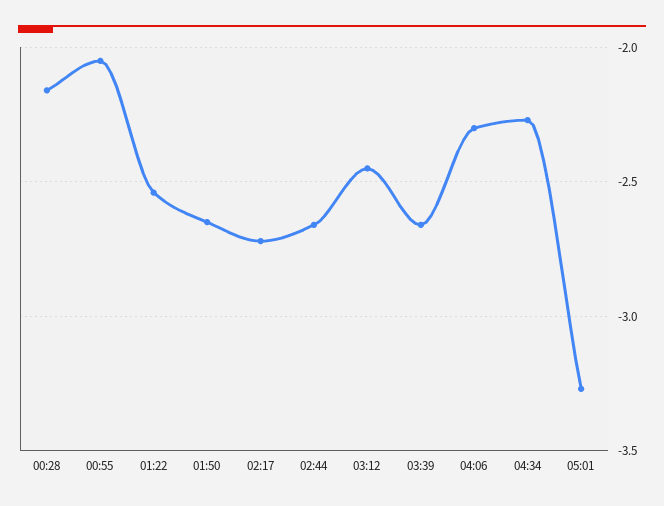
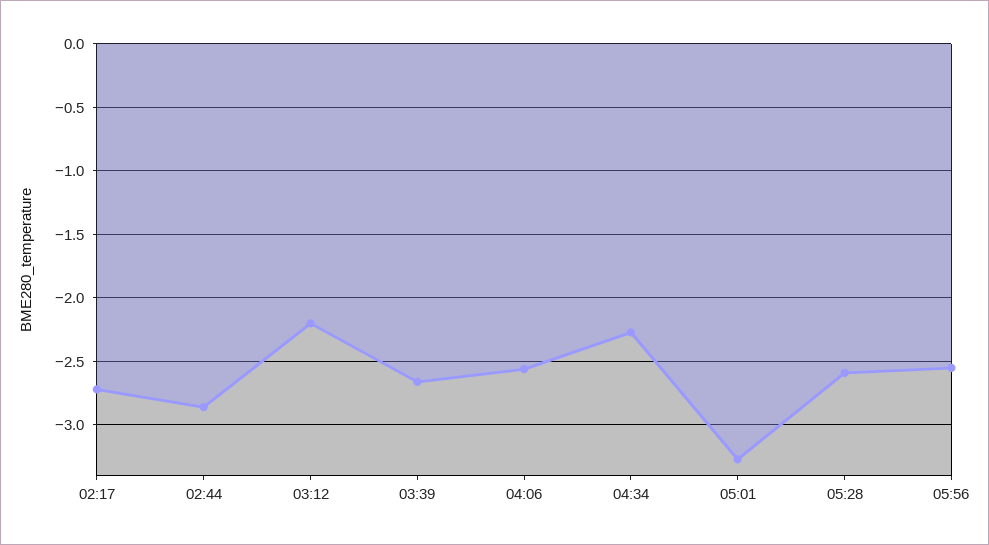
00:28: -2.15 -> none
00:55: -2.05 -> none
01:22: -2.55 -> none
01:50: -2.65 -> none
02:44: -2.65 -> -2.85
03:12: -2.45 -> -2.2
04:06: -2.3 -> -2.55
05:28: none -> -2.6
05:56: none -> -2.55

